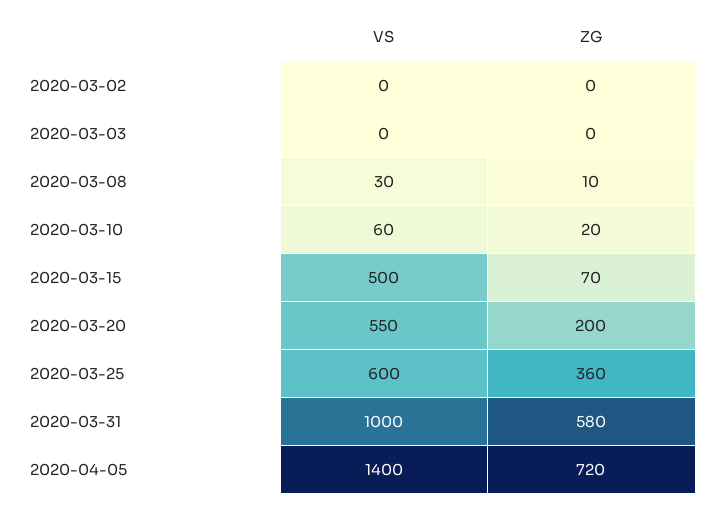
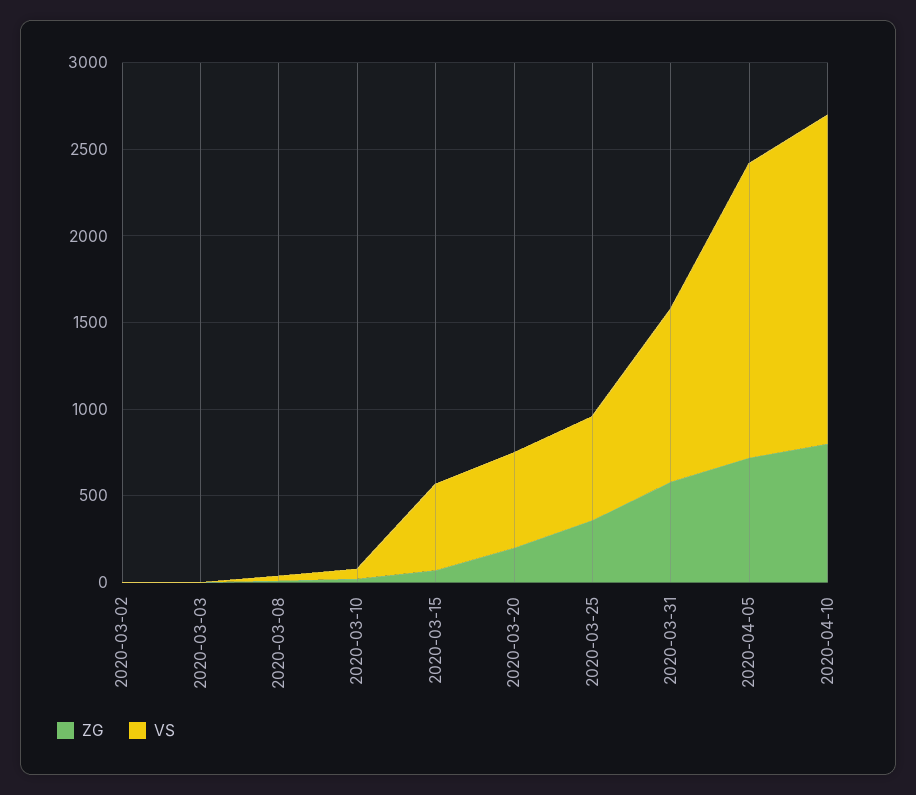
VS, 2020-04-05: 1400 -> 1700
ZG, 2020-04-10: none -> 800
VS, 2020-04-10: none -> 1900

